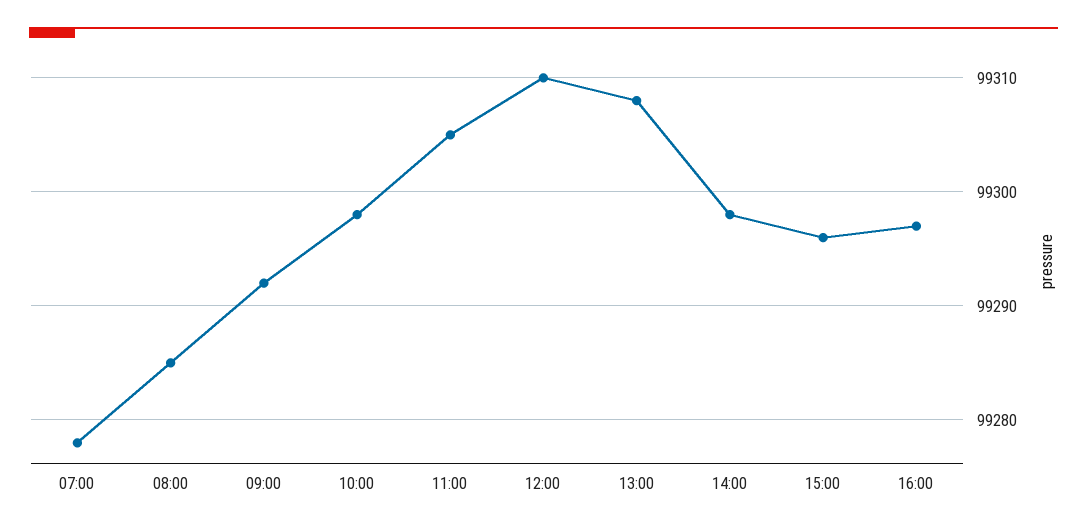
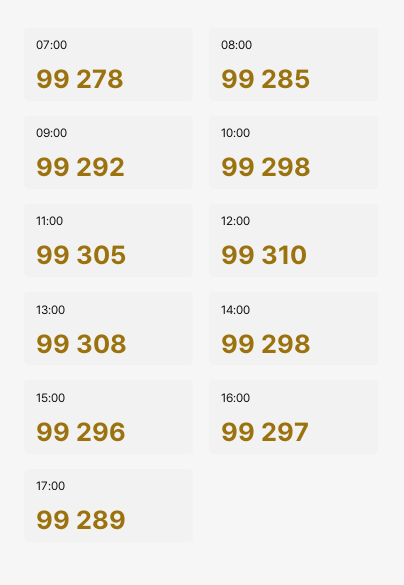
17:00: none -> 99289

